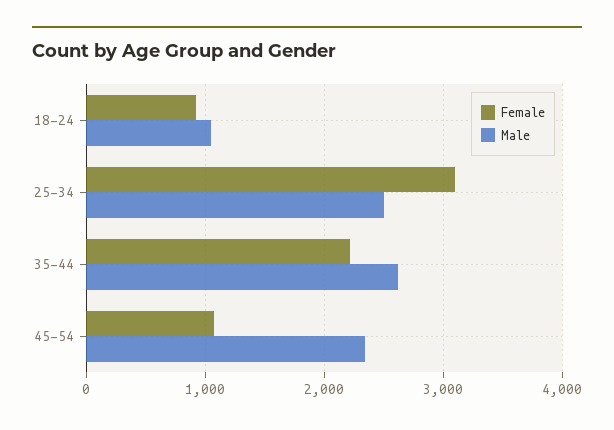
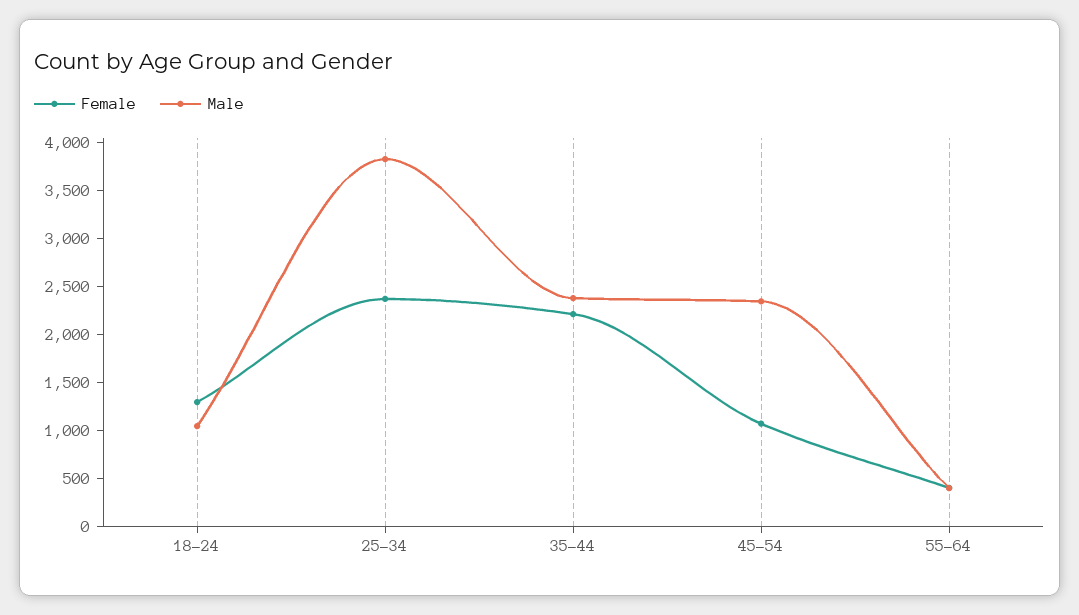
Female, 18-24: 900 -> 1300
Female, 25-34: 3100 -> 2400
Male, 25-34: 2500 -> 3800
Male, 35-44: 2600 -> 2400
Female, 55-64: none -> 400
Male, 55-64: none -> 400

